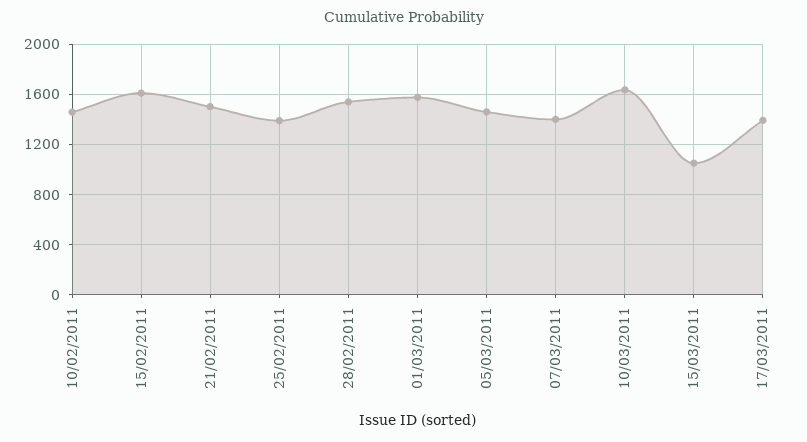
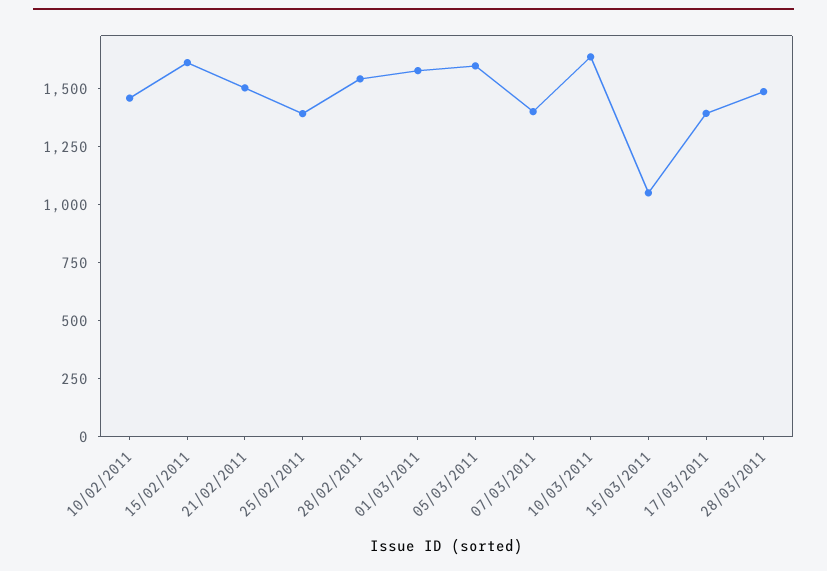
05/03/2011: 1450 -> 1600
28/03/2011: none -> 1500

